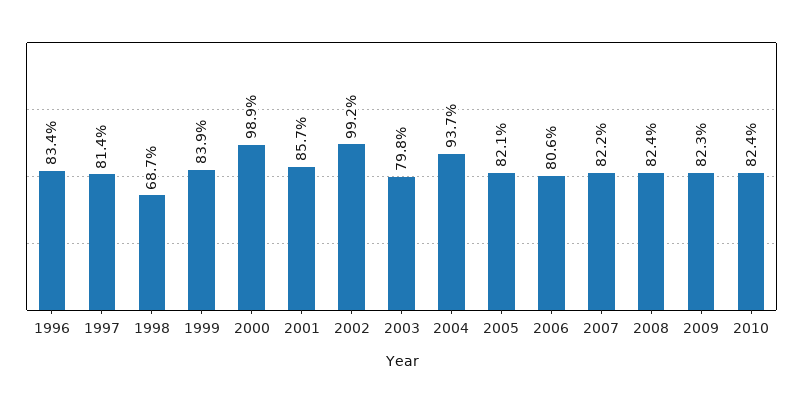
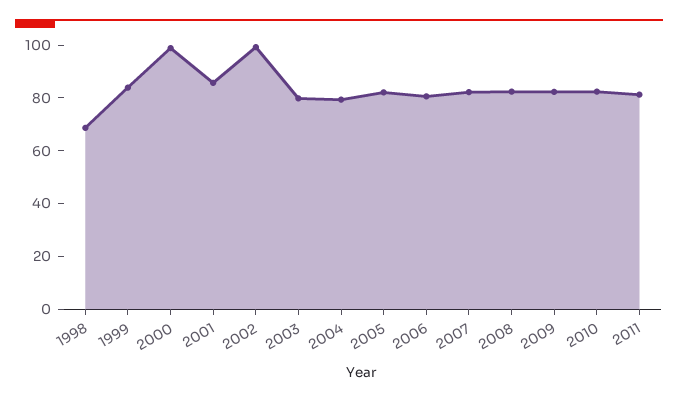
1996: 83.4 -> none
1997: 81.4 -> none
2004: 93.7 -> 80
2011: none -> 80

